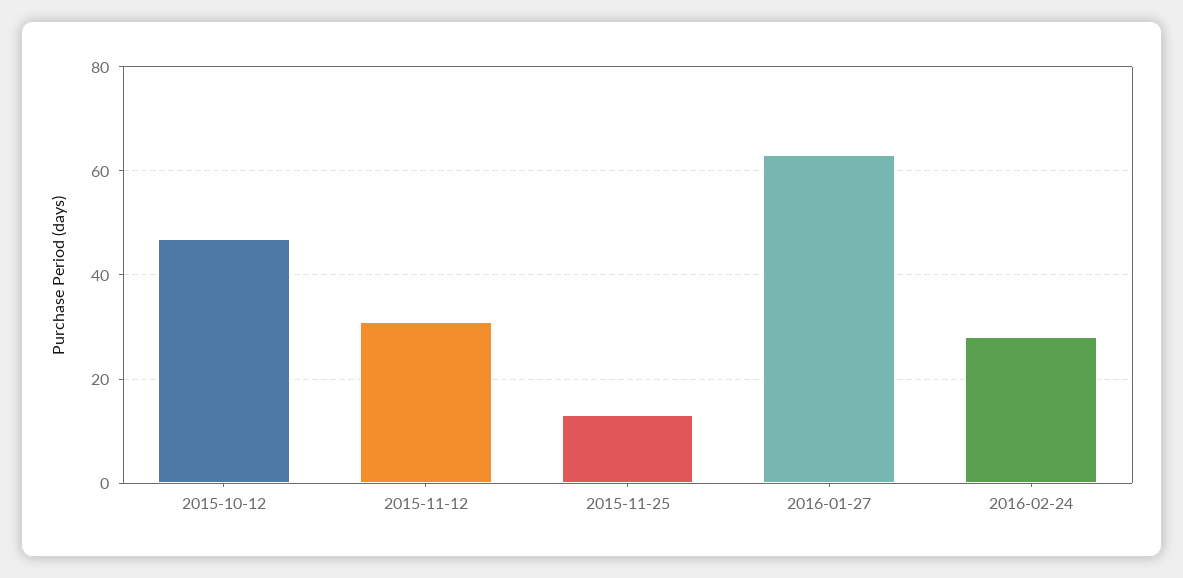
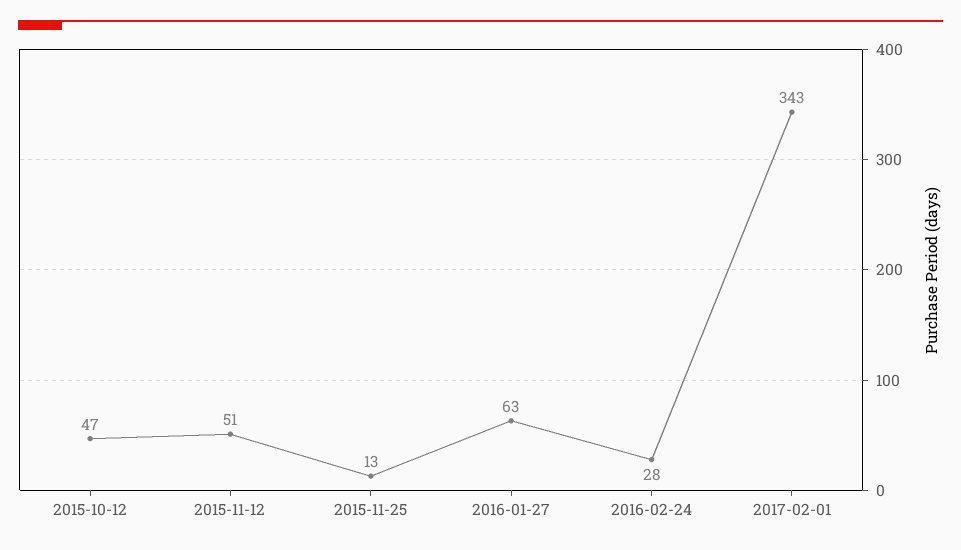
2015-11-12: 30 -> 51
2017-02-01: none -> 343

